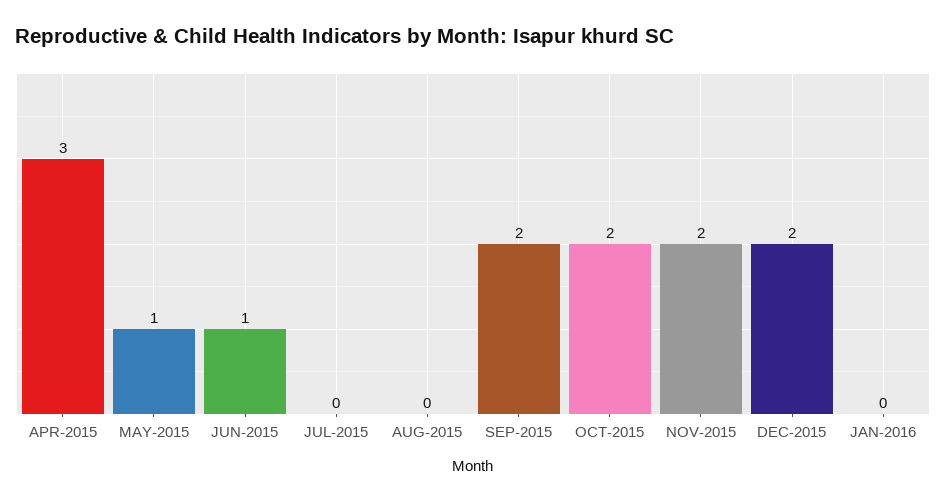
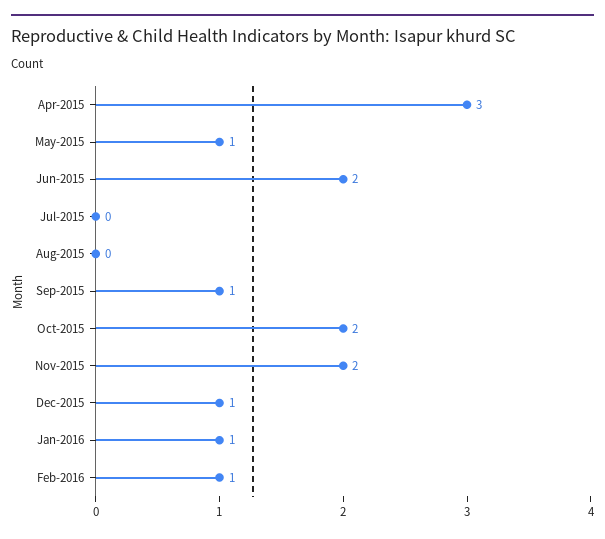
JUN-2015: 1 -> 2
SEP-2015: 2 -> 1
DEC-2015: 2 -> 1
JAN-2016: 0 -> 1
Feb-2016: none -> 1

